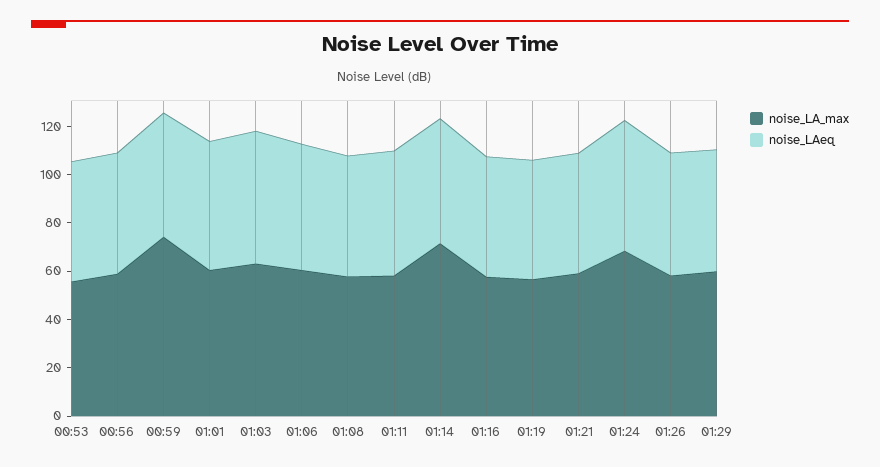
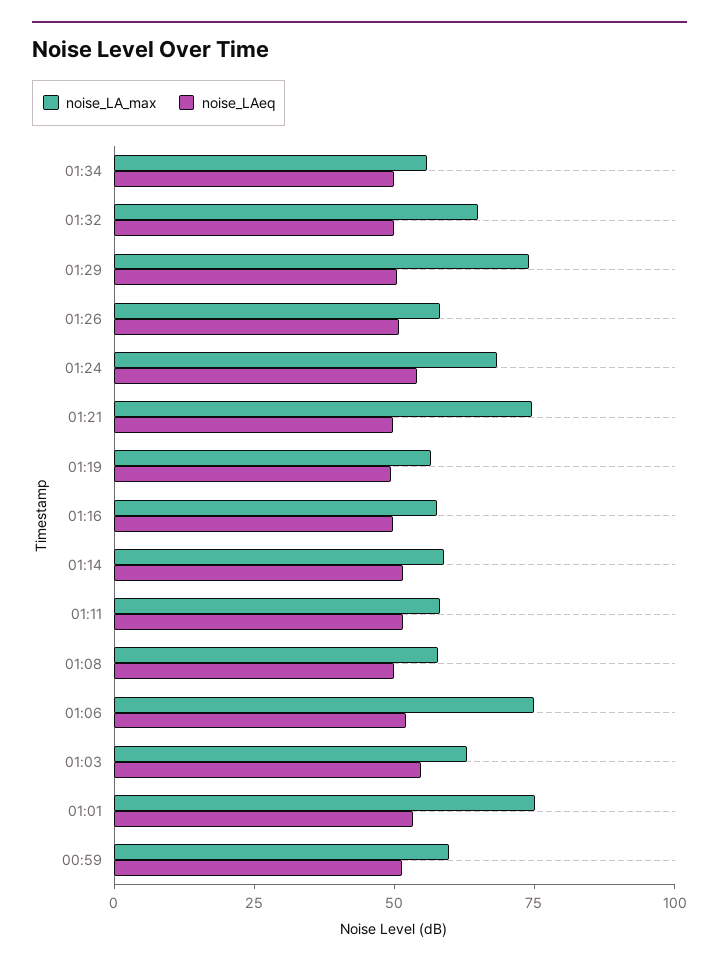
noise_LA_max, 00:53: 55 -> none
noise_LAeq, 00:53: 50 -> none
noise_LA_max, 00:56: 60 -> none
noise_LAeq, 00:56: 50 -> none
noise_LA_max, 00:59: 75 -> 60
noise_LA_max, 01:01: 60 -> 75
noise_LA_max, 01:06: 60 -> 75
noise_LA_max, 01:14: 70 -> 60
noise_LA_max, 01:21: 60 -> 75
noise_LA_max, 01:29: 60 -> 75
noise_LA_max, 01:34: none -> 55
noise_LAeq, 01:34: none -> 50
noise_LA_max, 01:32: none -> 65
noise_LAeq, 01:32: none -> 50

